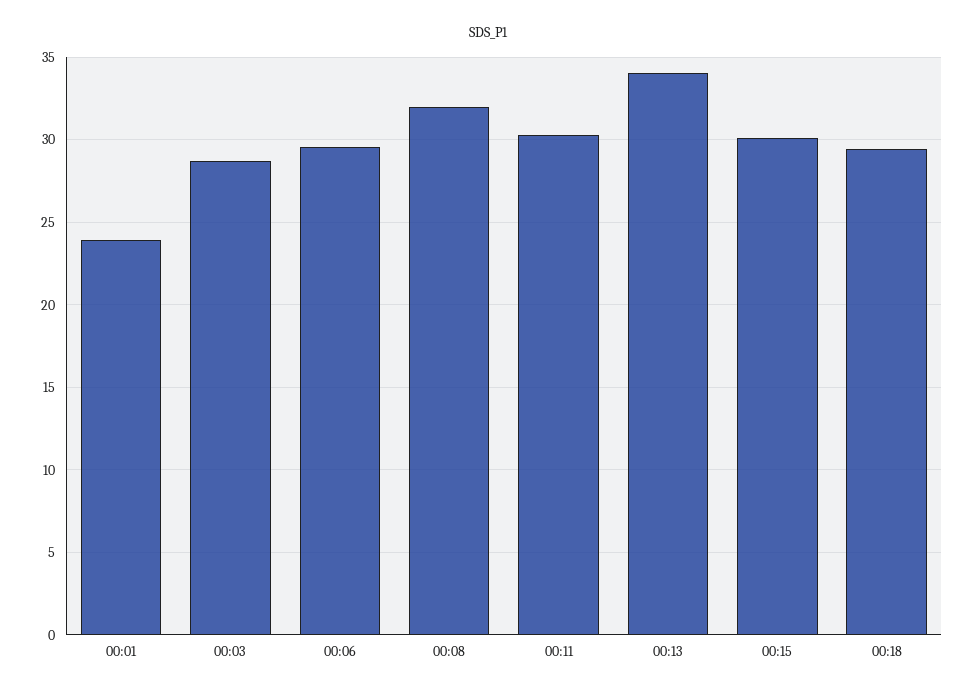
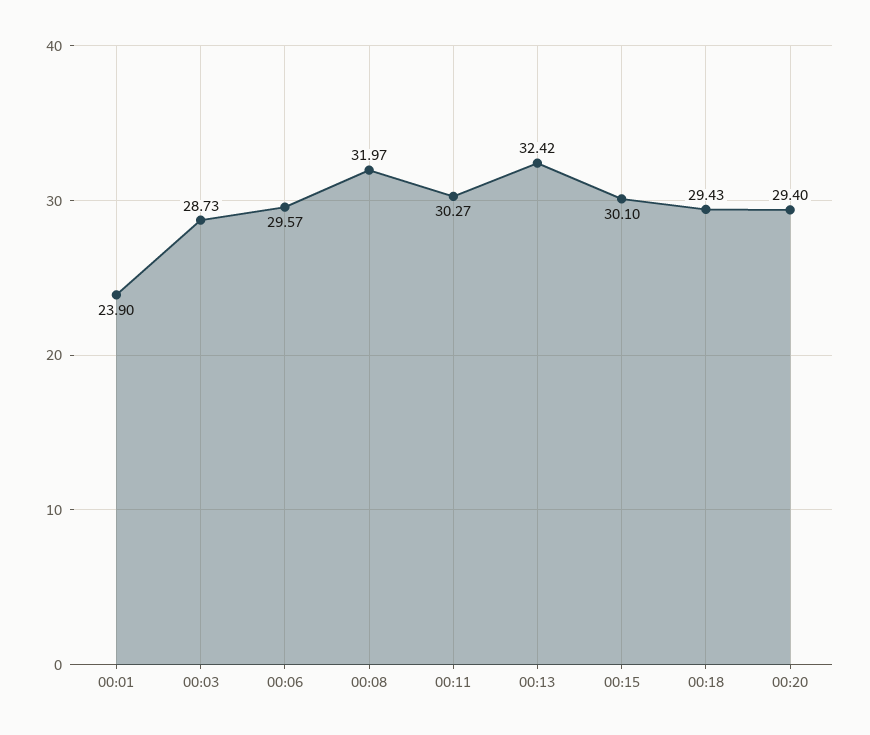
00:13: 34 -> 32.42
00:20: none -> 29.4

